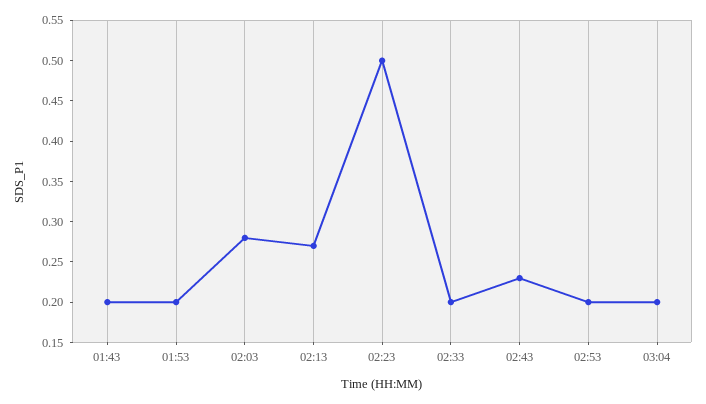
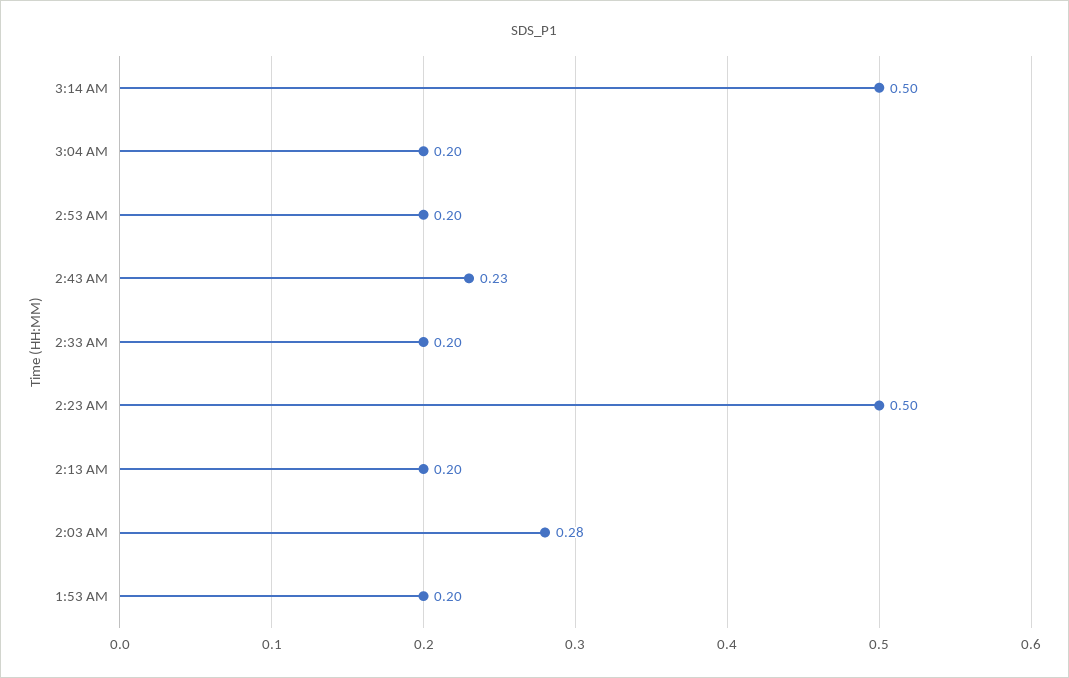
01:43: 0.2 -> none
02:13: 0.27 -> 0.2
3:14 AM: none -> 0.5

